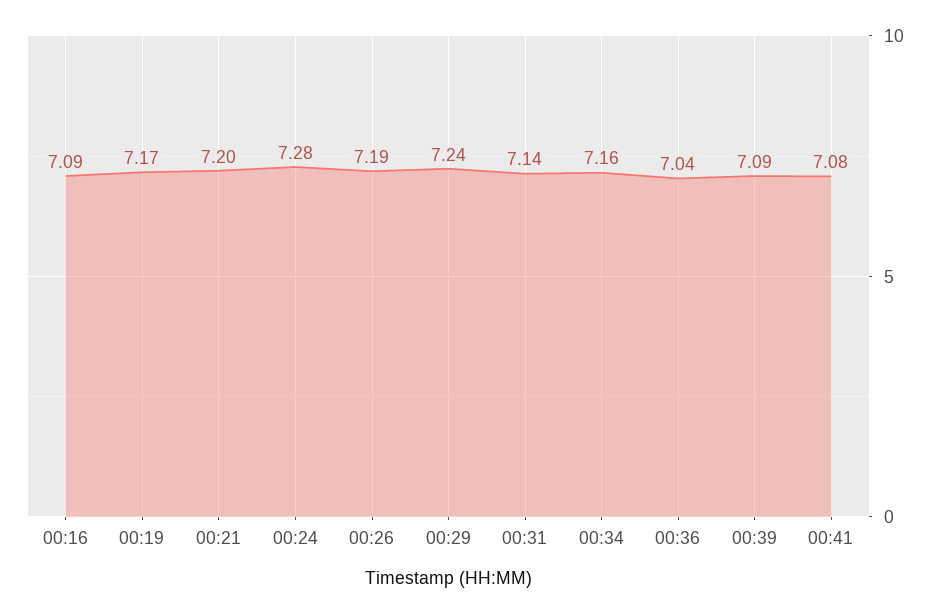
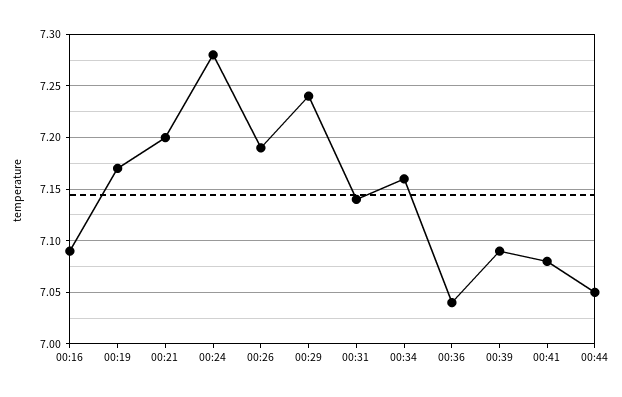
00:44: none -> 7.05

